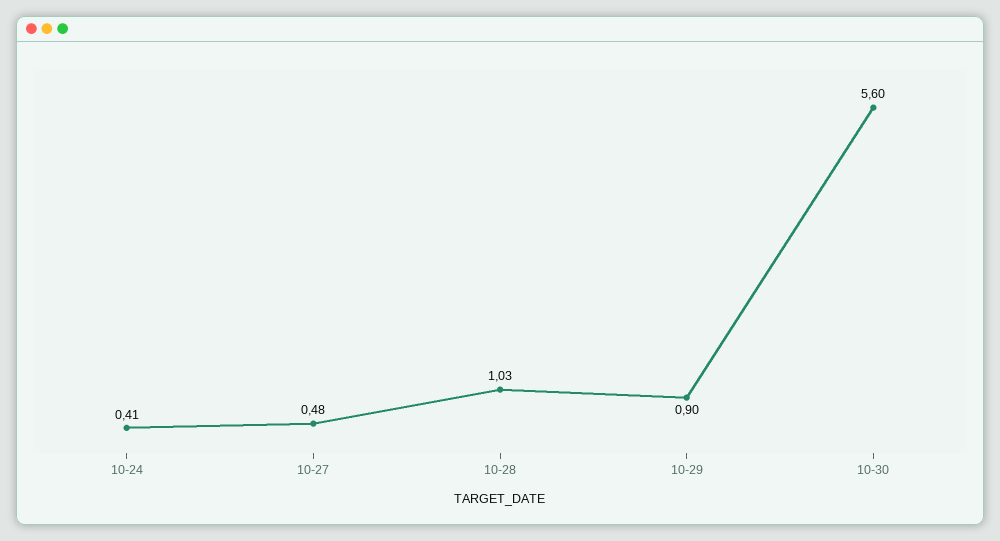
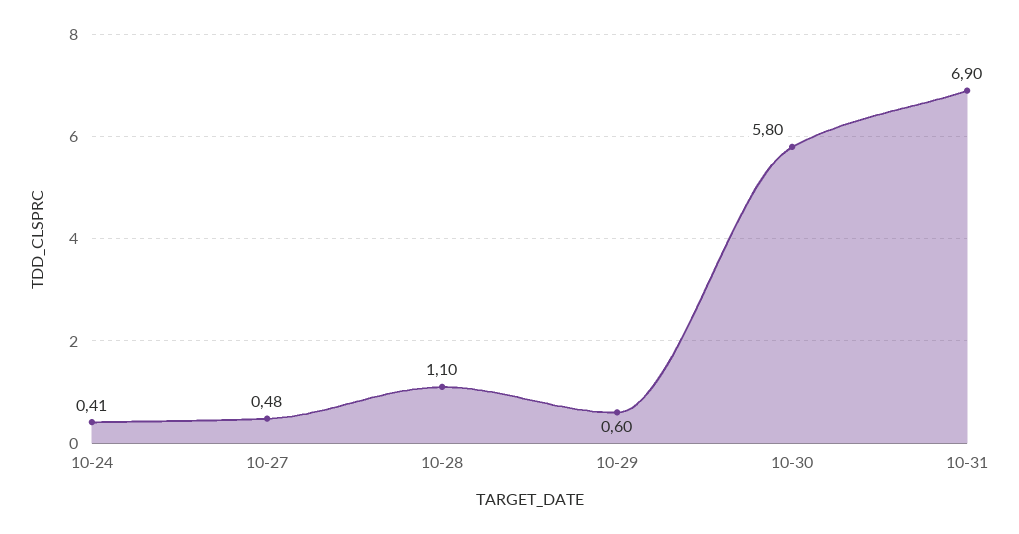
10-28: 1.03 -> 1.1
10-29: 0.9 -> 0.6
10-30: 5.6 -> 5.8
10-31: none -> 6.9

